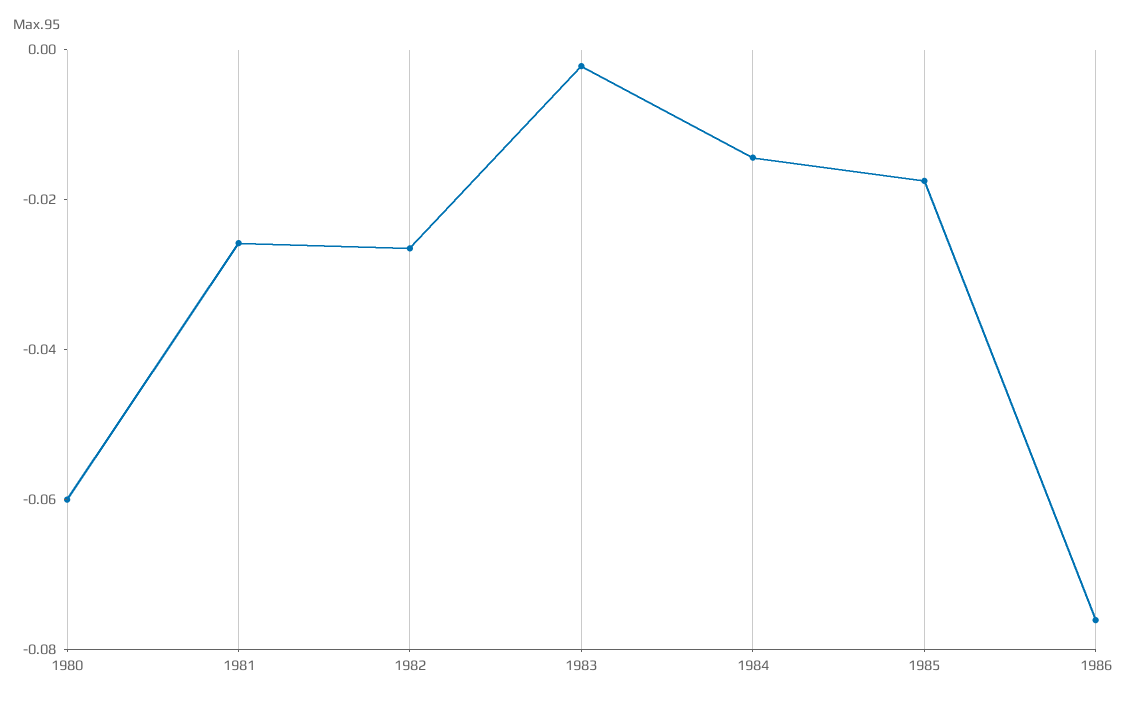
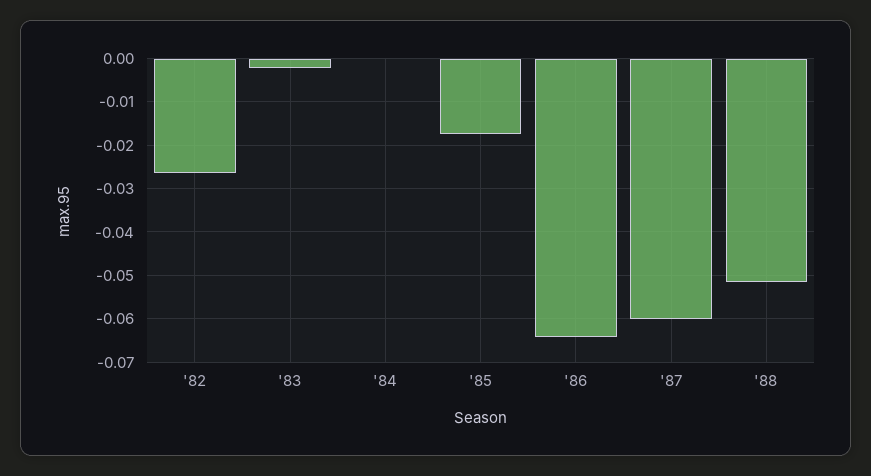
1980: -0.06 -> none
1981: -0.025 -> none
1984: -0.015 -> 0
1986: -0.075 -> -0.064
'87: none -> -0.06
'88: none -> -0.052

